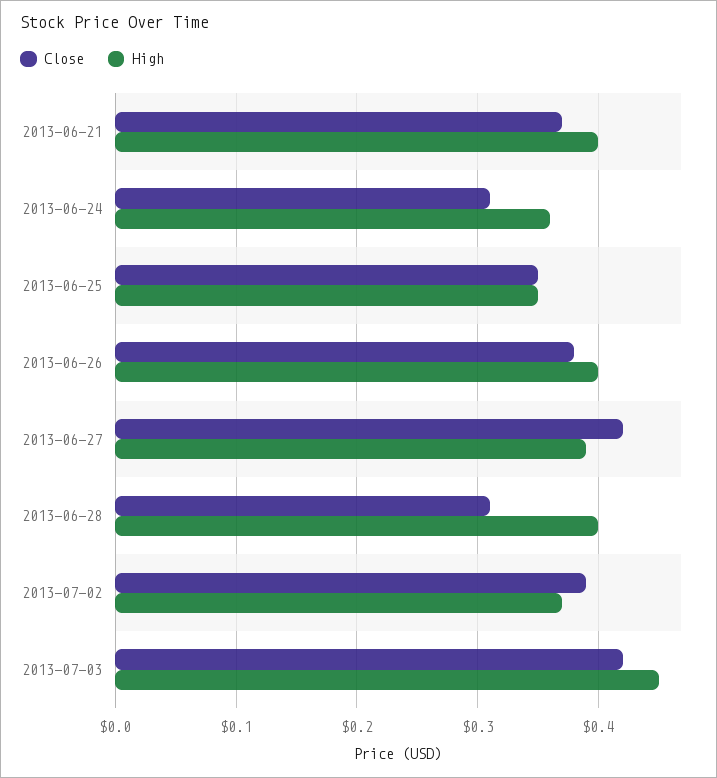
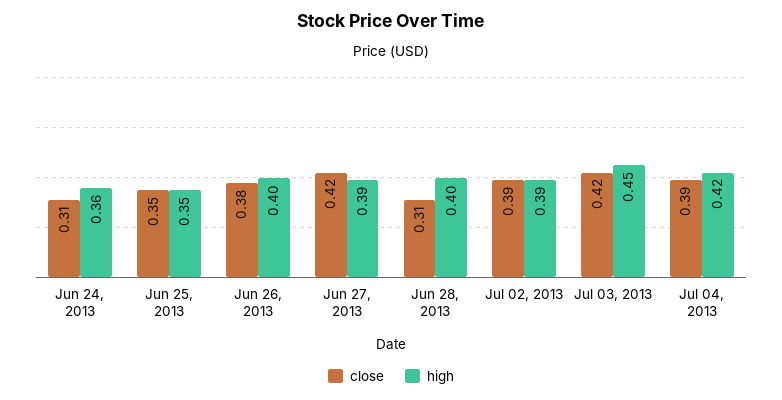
Close, 2013-06-21: 0.37 -> none
High, 2013-06-21: 0.4 -> none
High, 2013-07-02: 0.37 -> 0.39
Close, Jul 04, 2013: none -> 0.39
High, Jul 04, 2013: none -> 0.42

